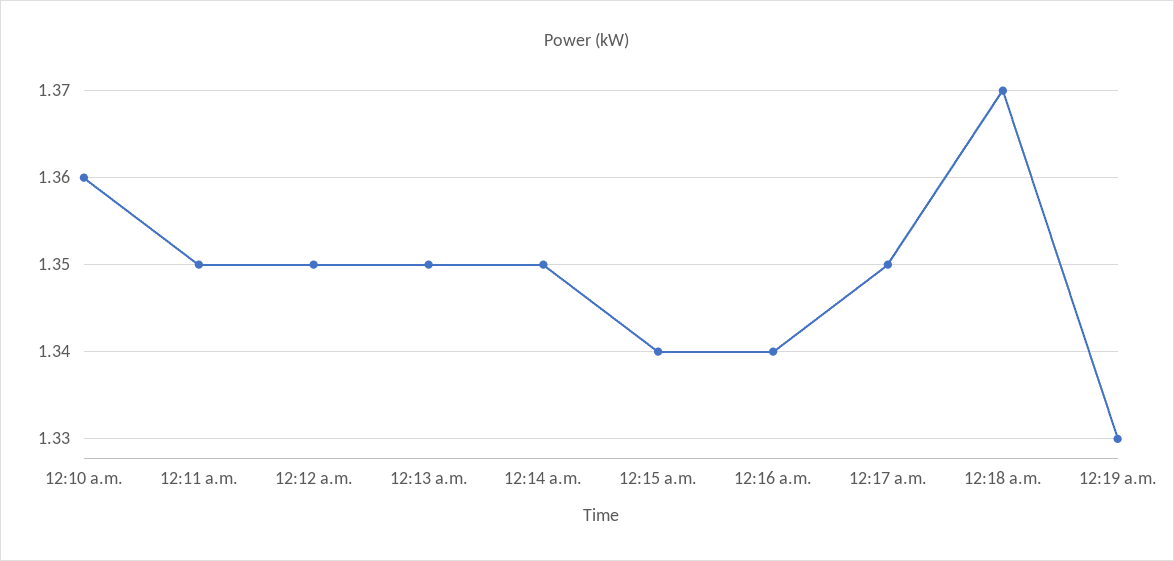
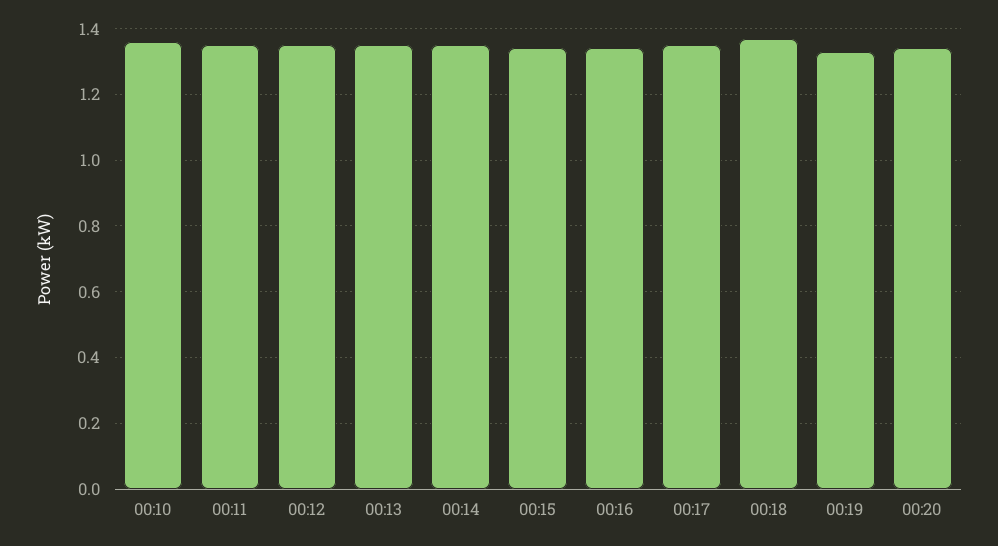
00:20: none -> 1.35

